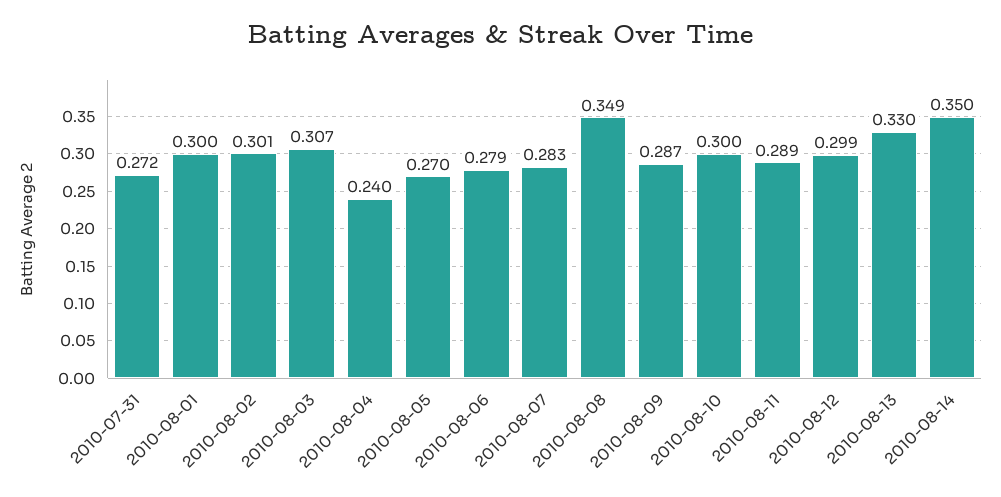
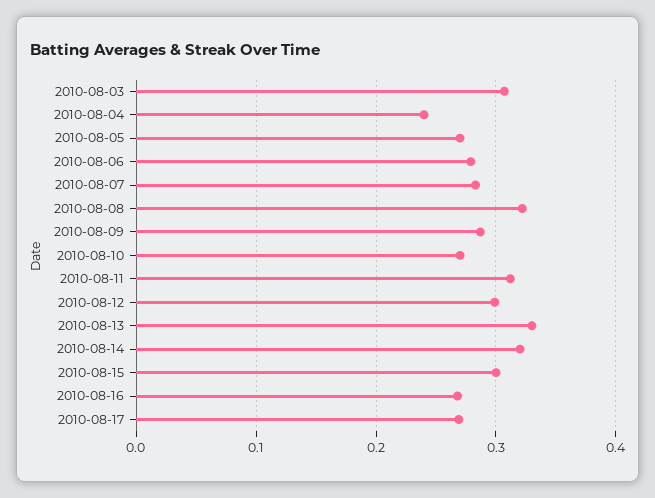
2010-07-31: 0.272 -> none
2010-08-01: 0.3 -> none
2010-08-02: 0.301 -> none
2010-08-08: 0.349 -> 0.32
2010-08-10: 0.3 -> 0.27
2010-08-11: 0.289 -> 0.31
2010-08-14: 0.35 -> 0.32
2010-08-15: none -> 0.3
2010-08-16: none -> 0.27
2010-08-17: none -> 0.27

